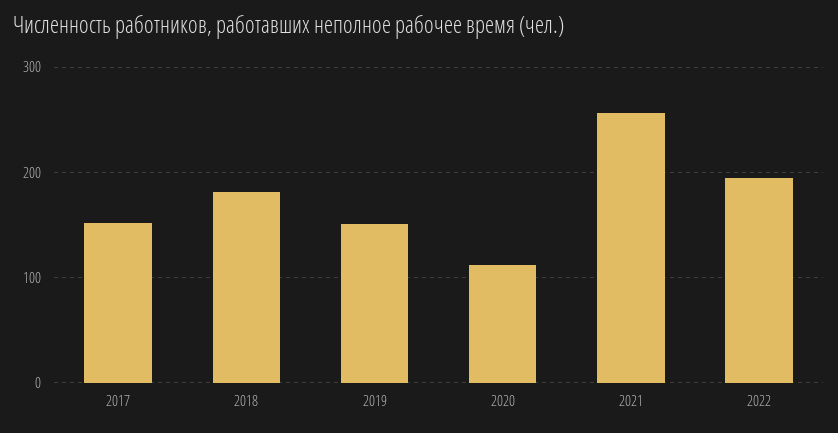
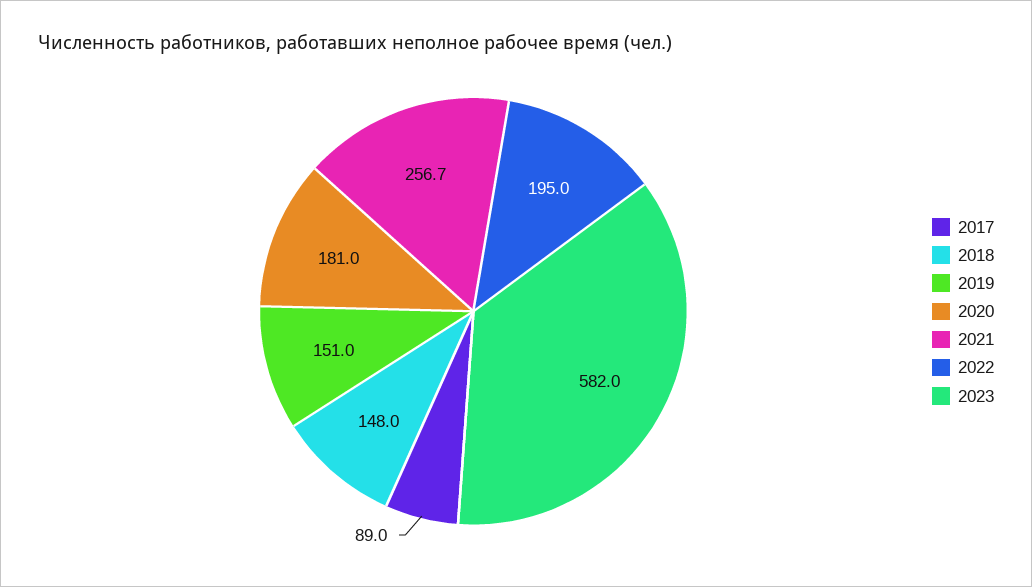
2017: 150 -> 89
2018: 180 -> 148
2020: 110 -> 181
2023: none -> 582

